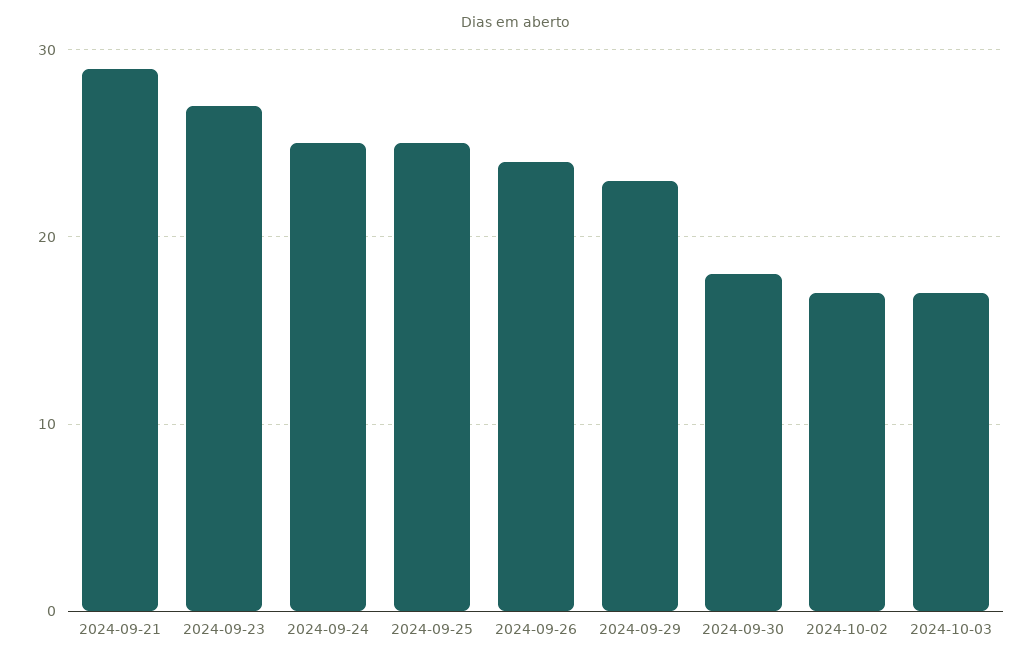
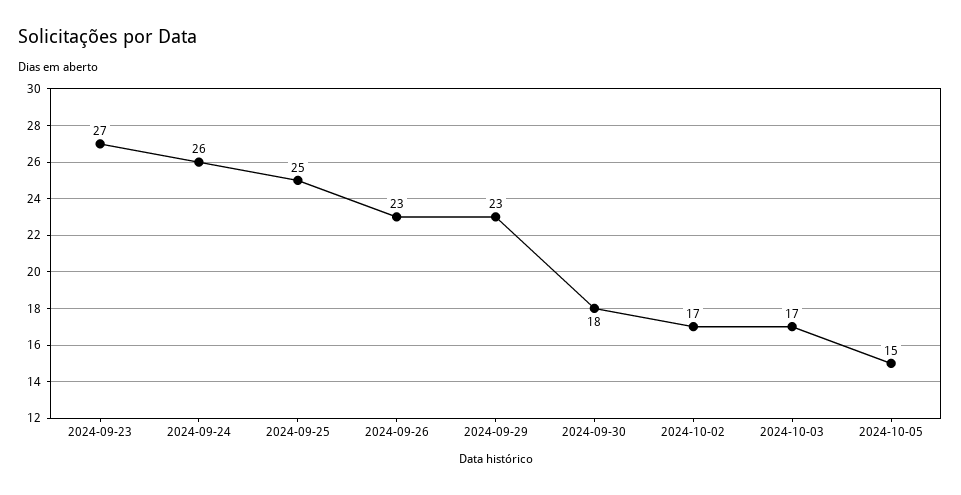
2024-09-21: 29 -> none
2024-09-24: 25 -> 26
2024-09-26: 24 -> 23
2024-10-05: none -> 15

